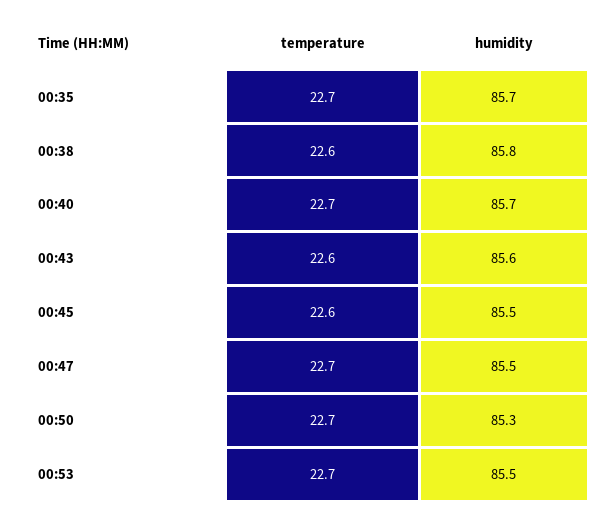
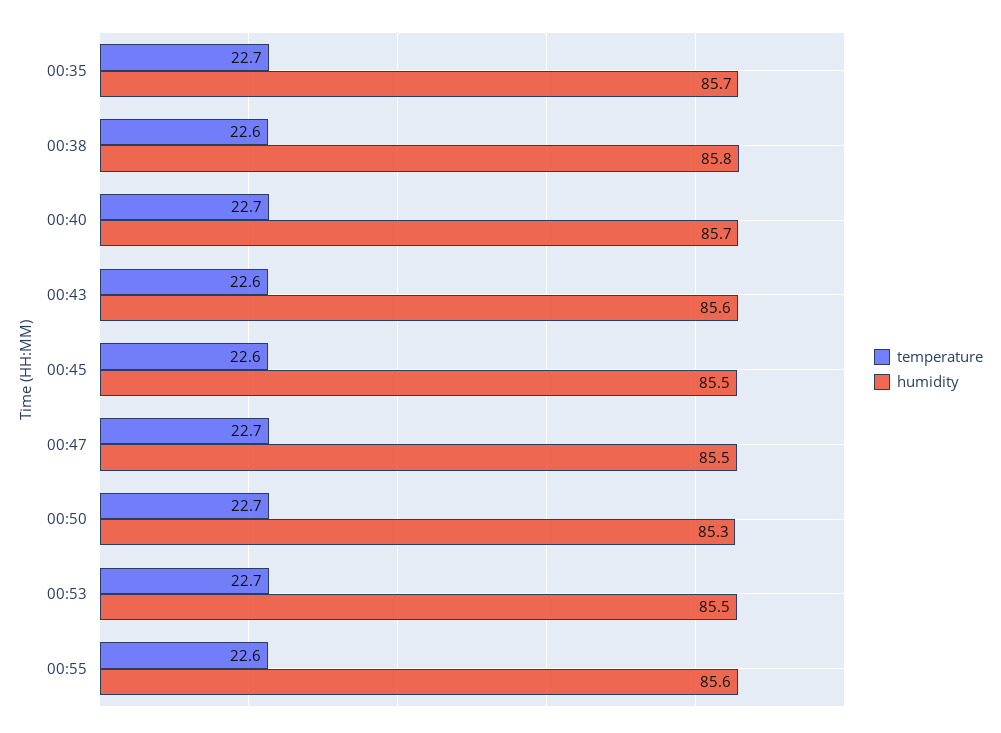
temperature, 00:55: none -> 22.6
humidity, 00:55: none -> 85.6

